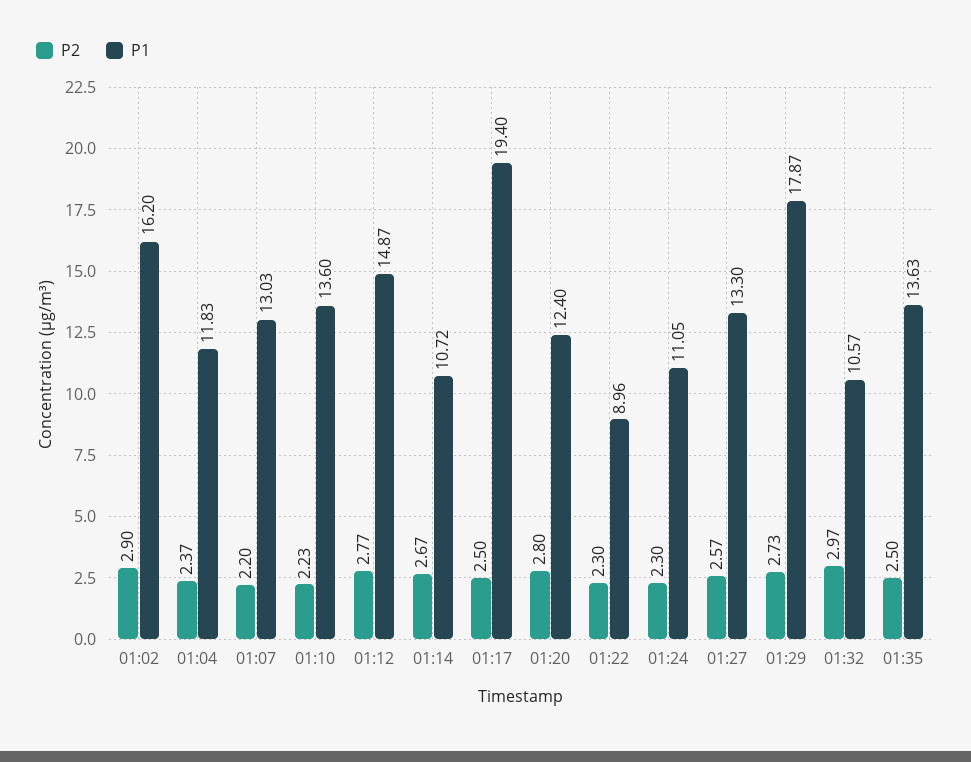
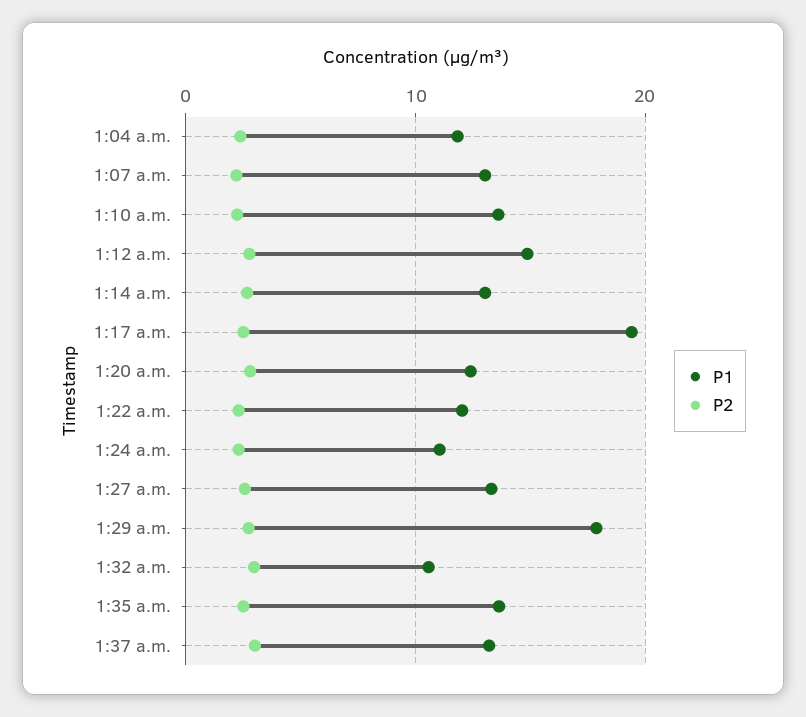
P2, 01:02: 2.9 -> none
P1, 01:02: 16.2 -> none
P1, 01:14: 10.72 -> 13
P1, 01:22: 8.96 -> 12
P1, 1:37 a.m.: none -> 13
P2, 1:37 a.m.: none -> 3

